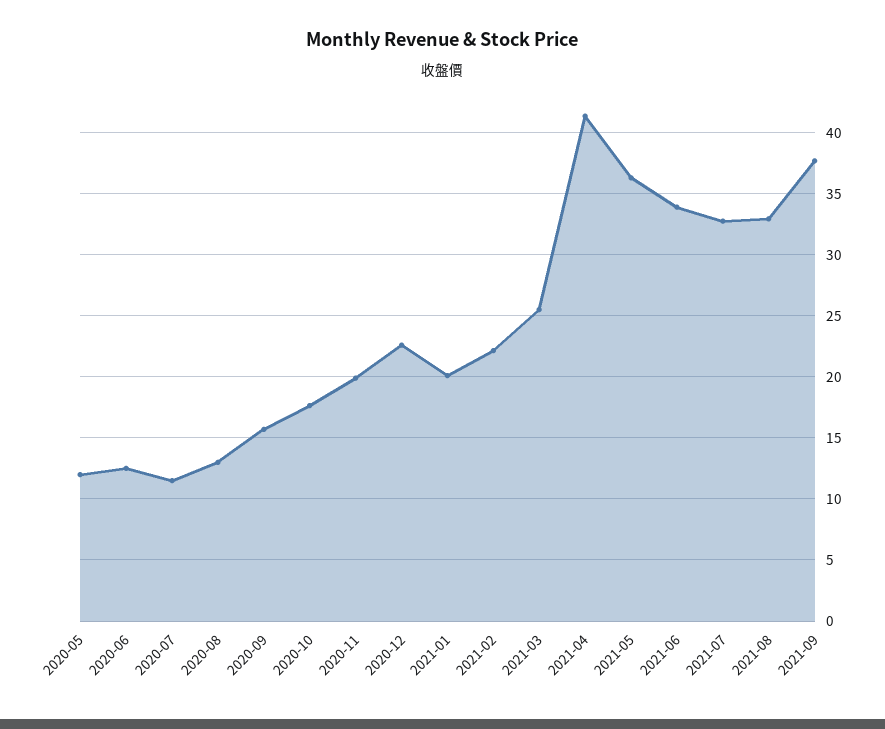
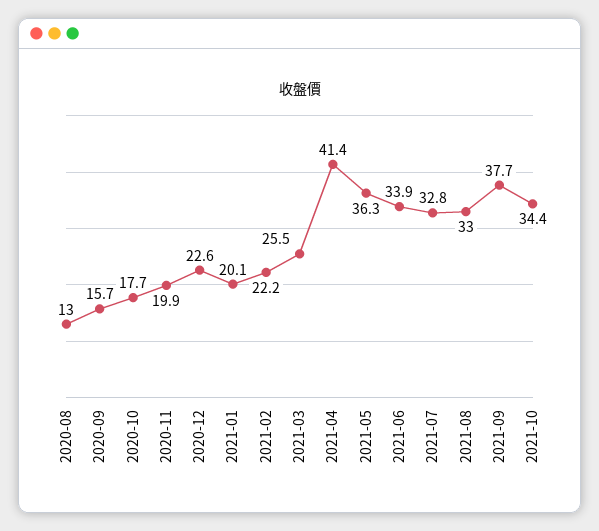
2020-05: 12 -> none
2020-06: 12.5 -> none
2020-07: 11.5 -> none
2021-10: none -> 34.4

